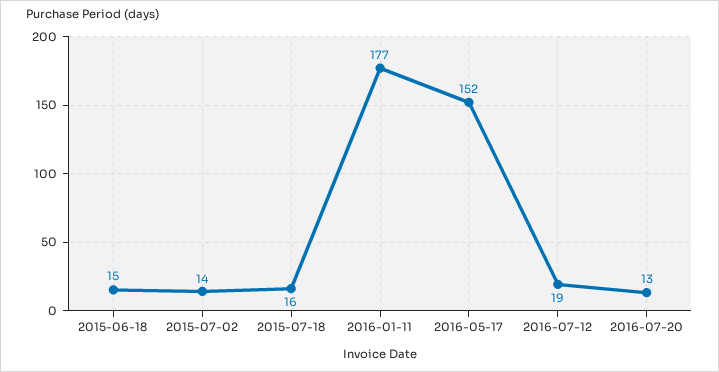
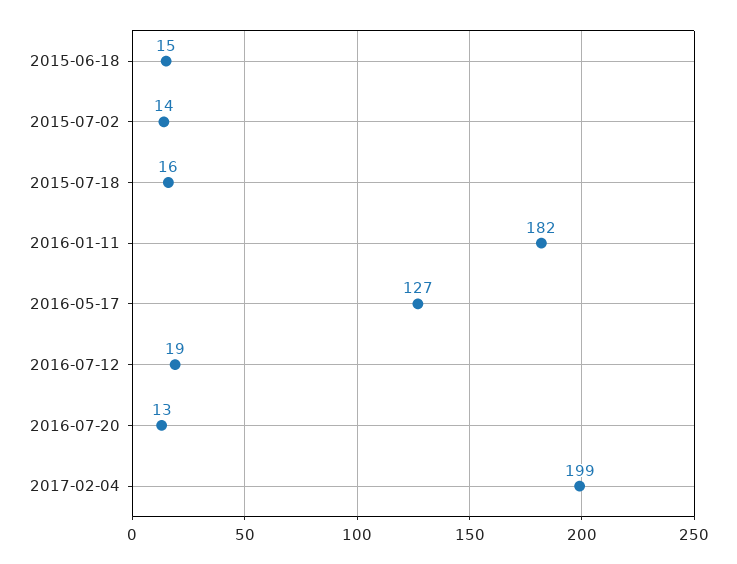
2016-01-11: 177 -> 182
2016-05-17: 152 -> 127
2017-02-04: none -> 199

